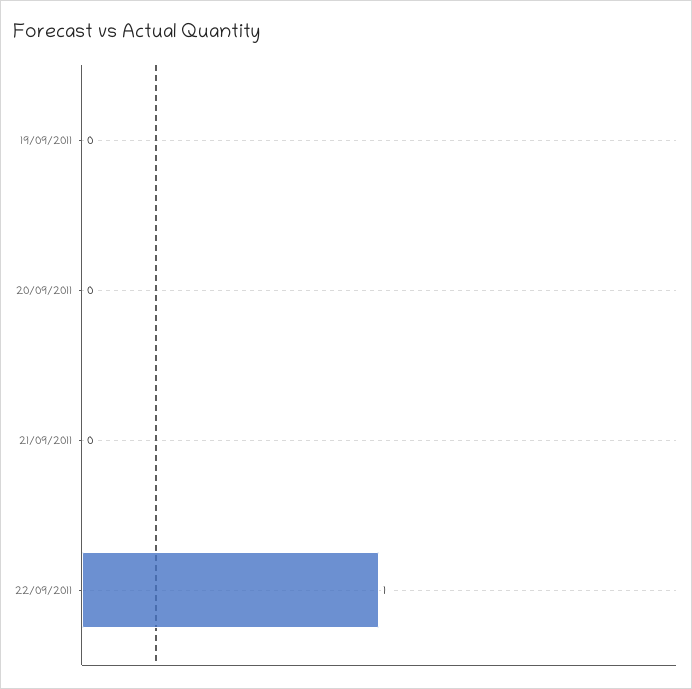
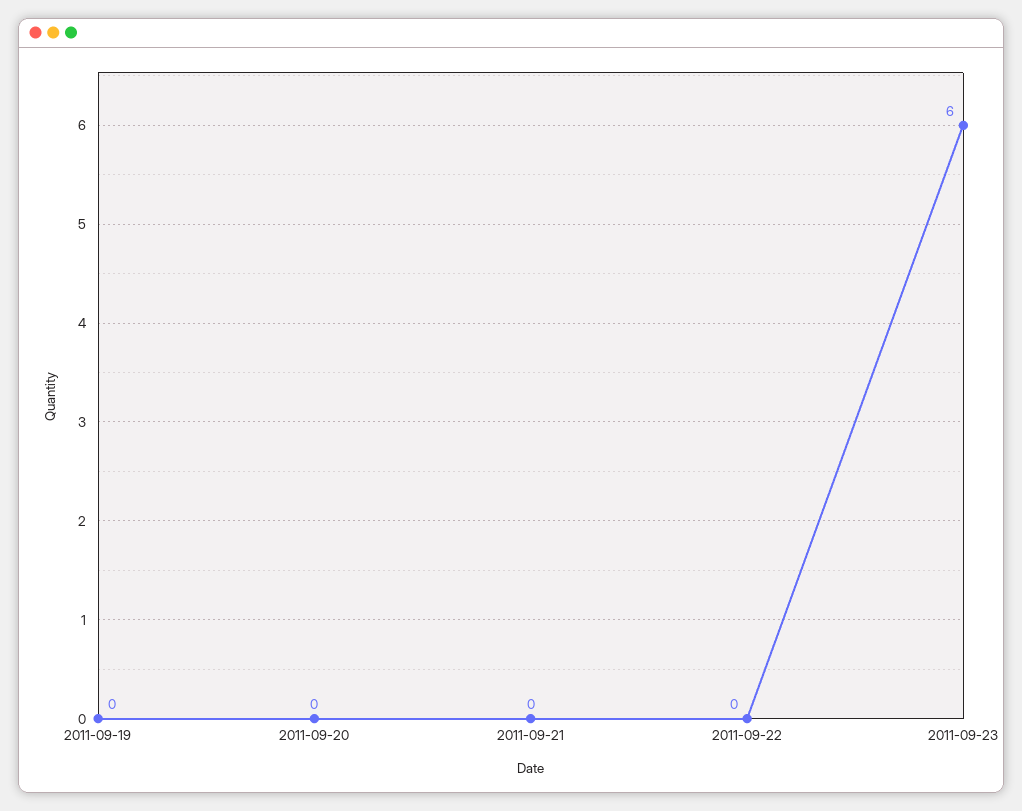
22/09/2011: 1 -> 0
2011-09-23: none -> 6

